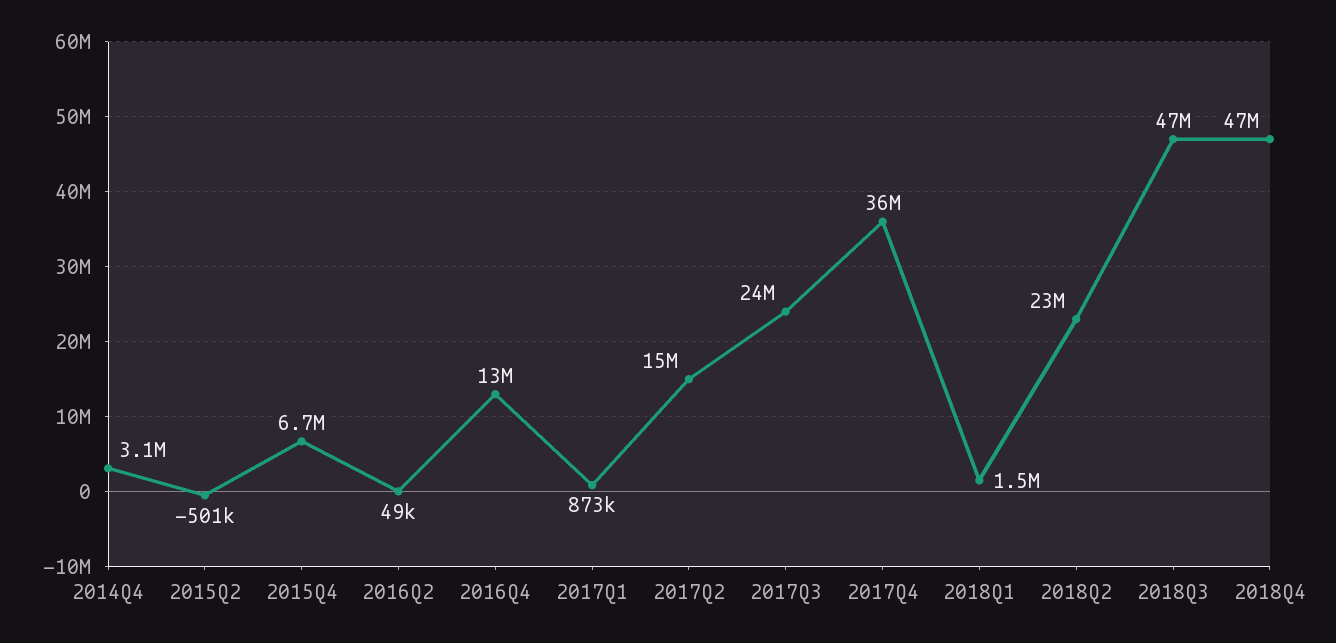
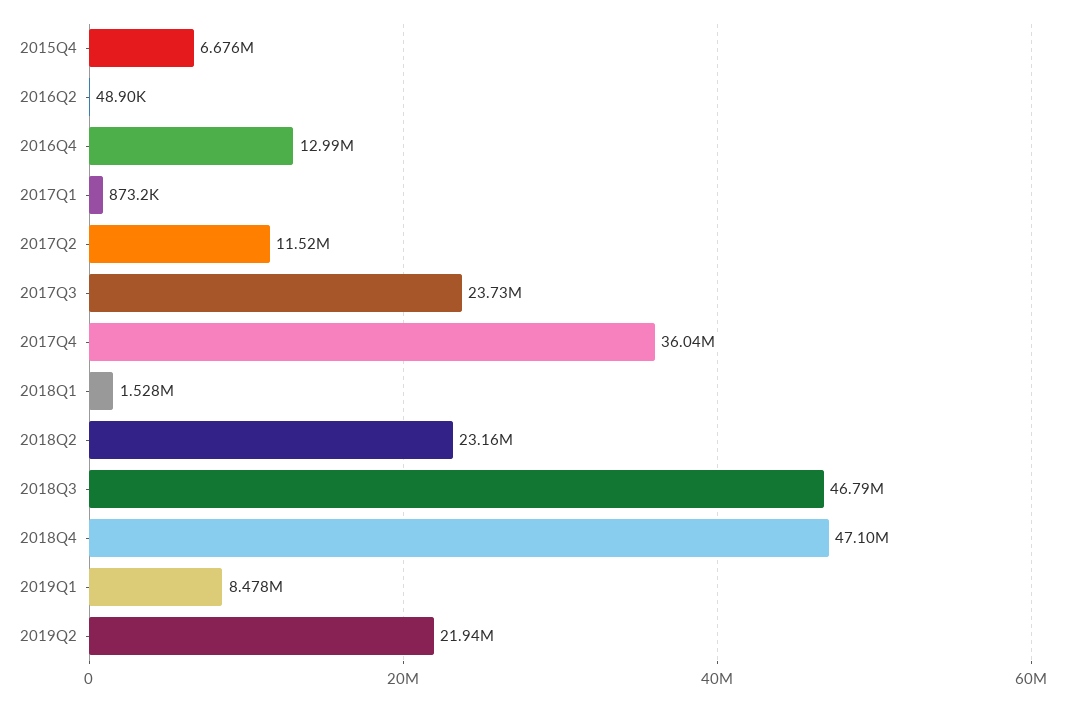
2014Q4: 3100000 -> none
2015Q2: -501000 -> none
2017Q2: 15000000 -> 11520000
2019Q1: none -> 8478000
2019Q2: none -> 21940000

